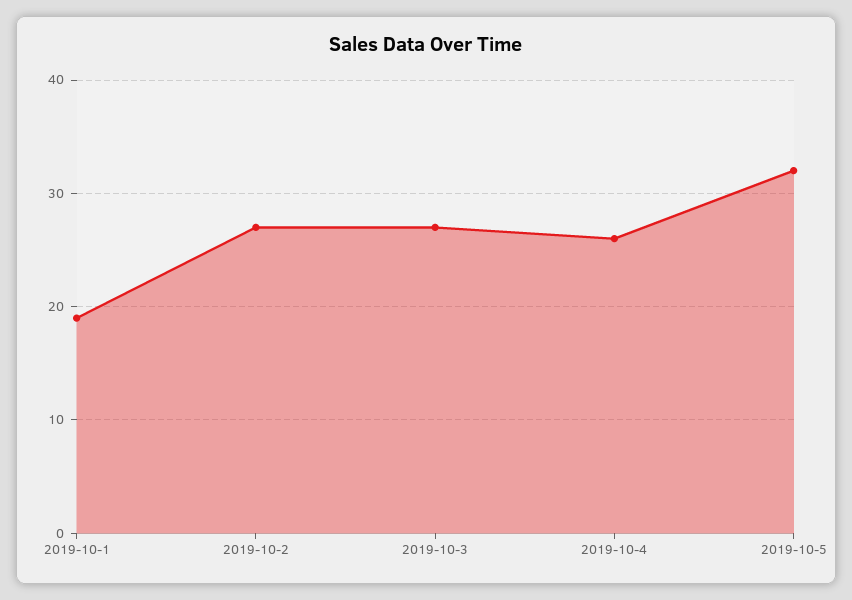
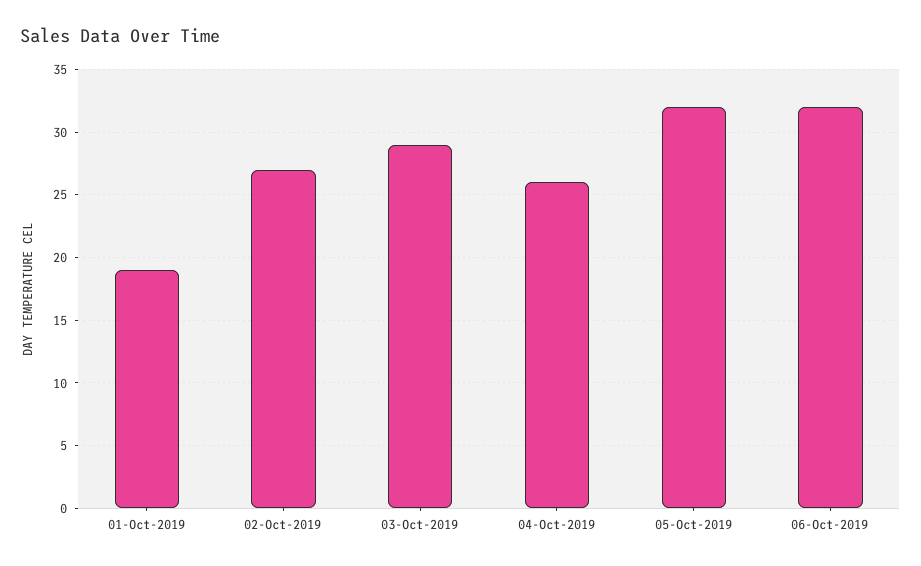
2019-10-3: 27 -> 29
06-Oct-2019: none -> 32

